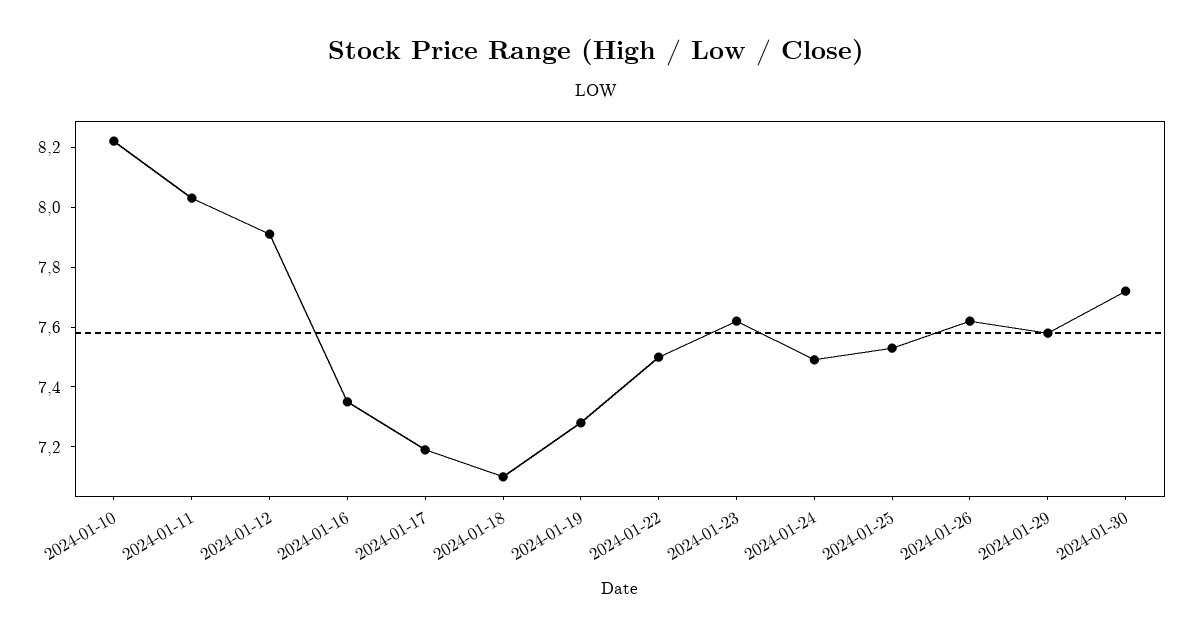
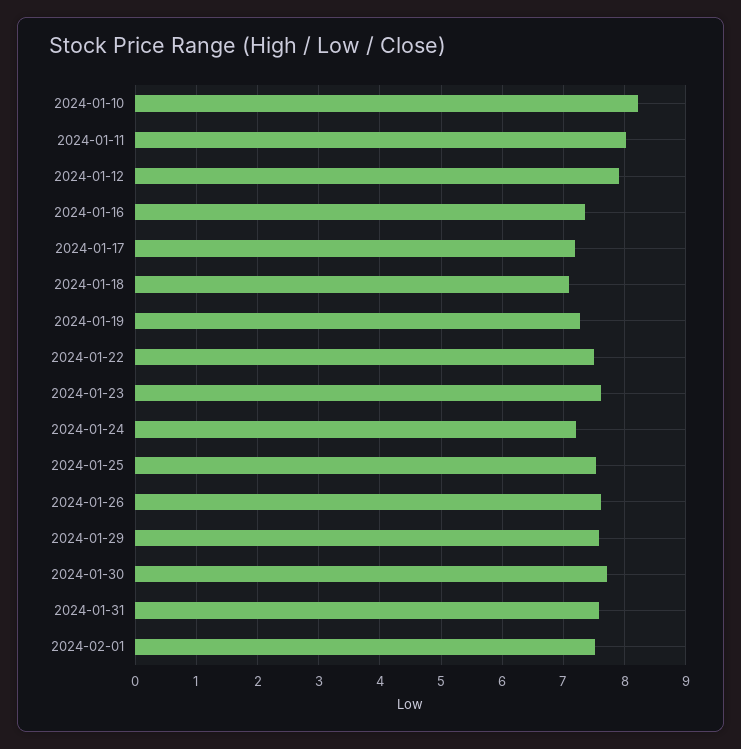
2024-01-24: 7.5 -> 7.2
2024-01-31: none -> 7.6
2024-02-01: none -> 7.5

